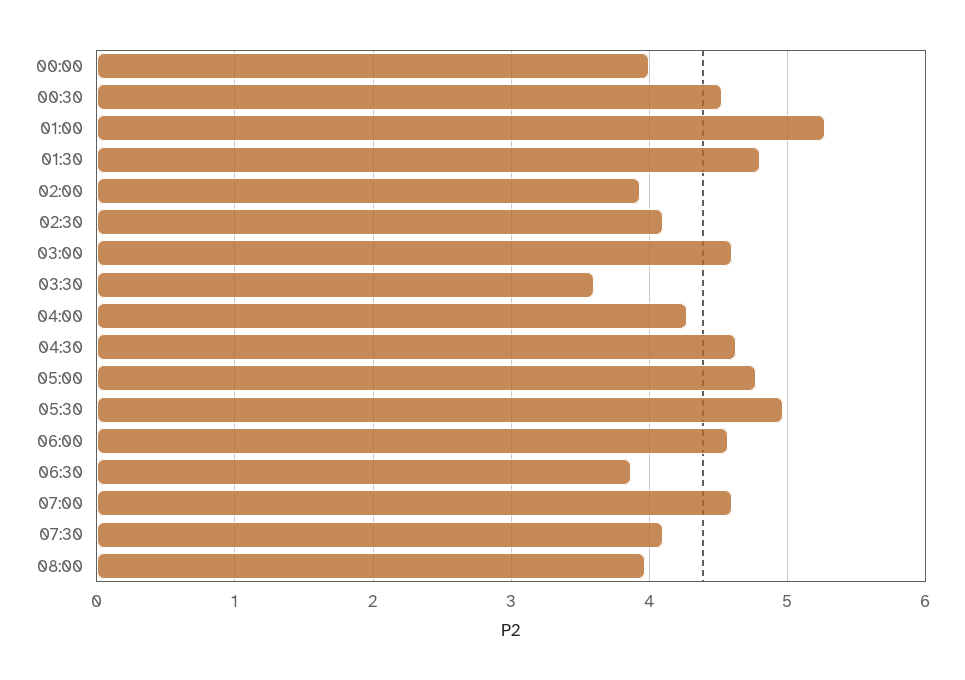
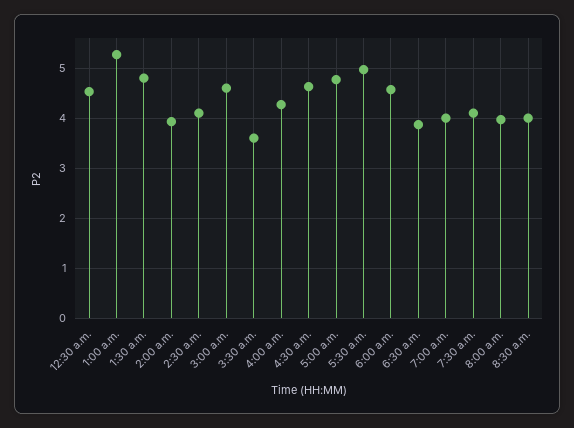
00:00: 4 -> none
07:00: 4.6 -> 4
8:30 a.m.: none -> 4

